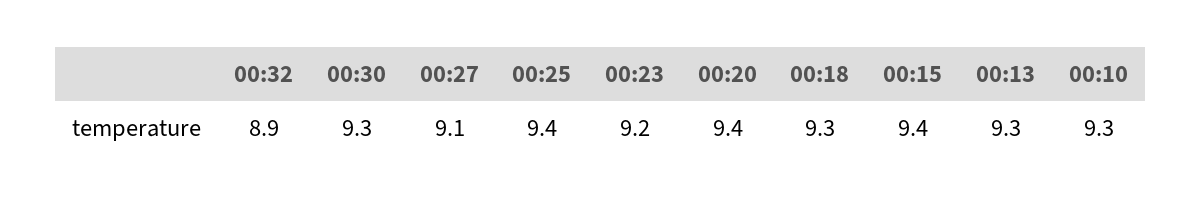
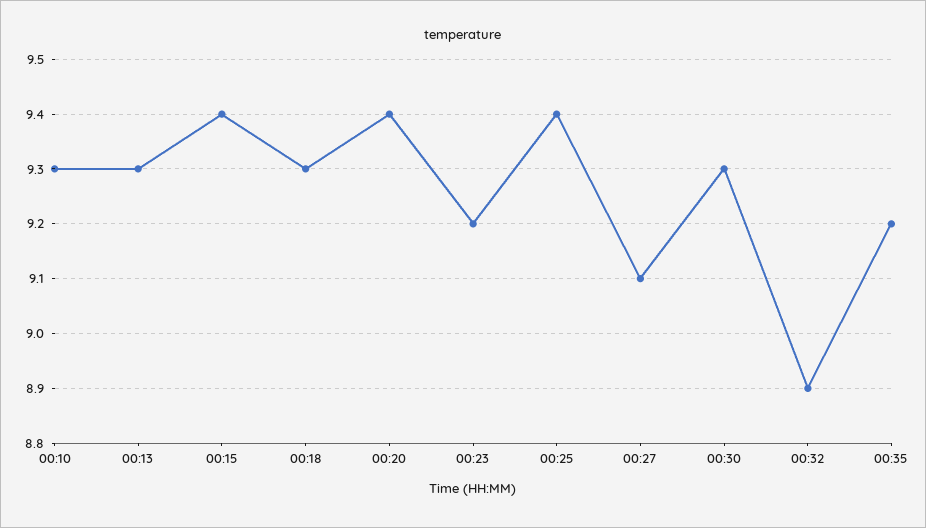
00:35: none -> 9.2

